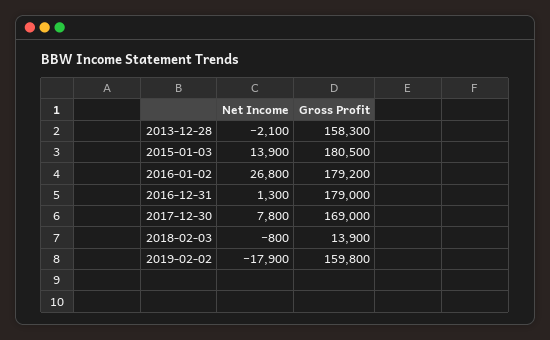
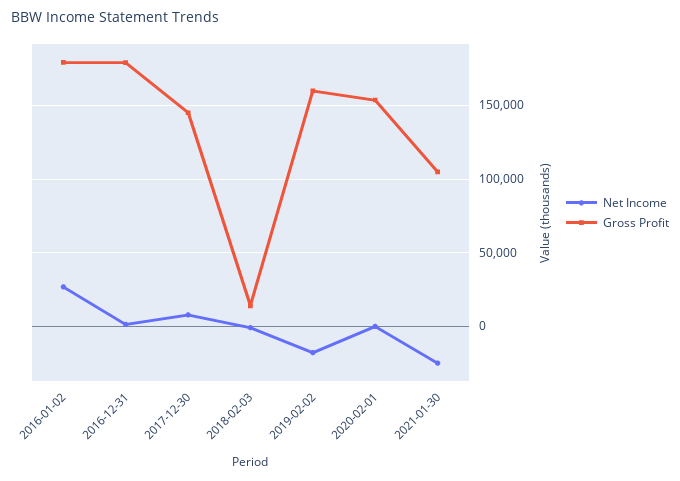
Net Income, 2013-12-28: -2100 -> none
Gross Profit, 2013-12-28: 158300 -> none
Net Income, 2015-01-03: 13900 -> none
Gross Profit, 2015-01-03: 180500 -> none
Gross Profit, 2017-12-30: 169000 -> 145000
Net Income, 2020-02-01: none -> 0
Gross Profit, 2020-02-01: none -> 155000
Net Income, 2021-01-30: none -> -25000
Gross Profit, 2021-01-30: none -> 105000

